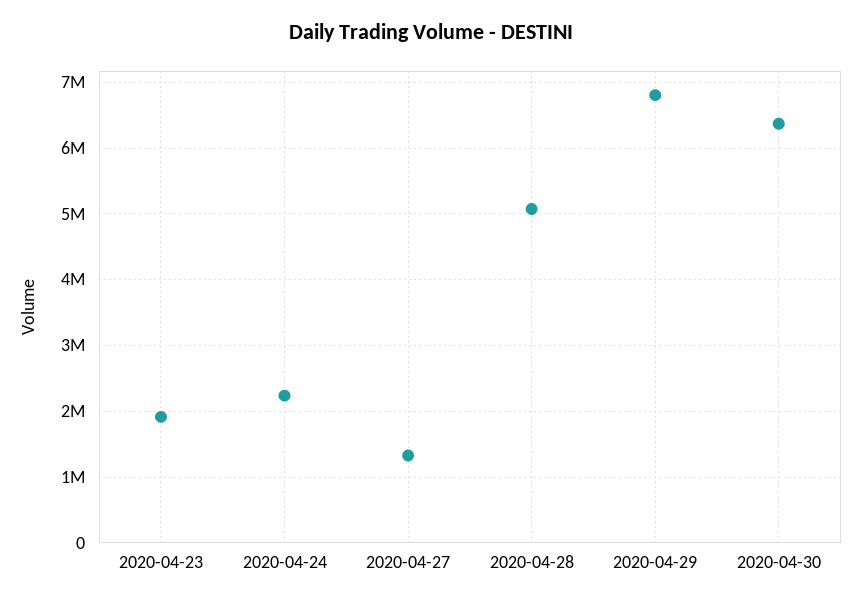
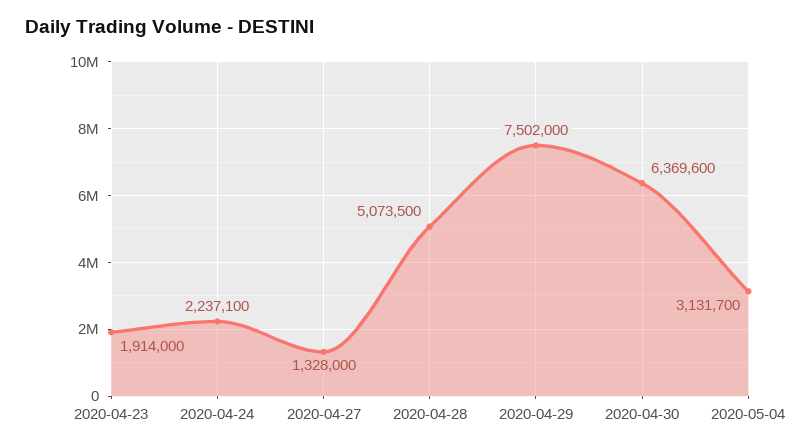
2020-04-29: 6800000 -> 7502000
2020-05-04: none -> 3131700

